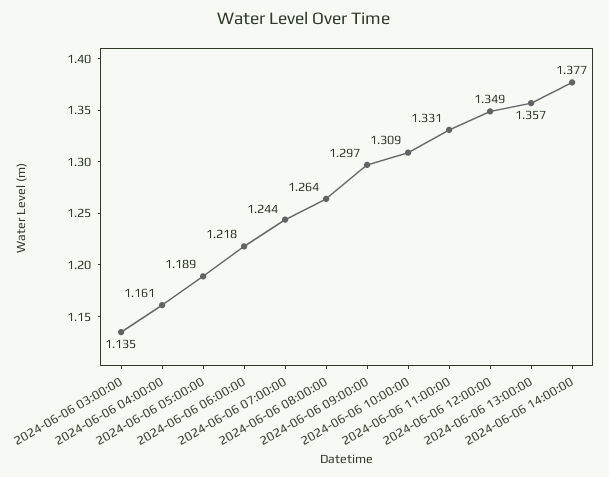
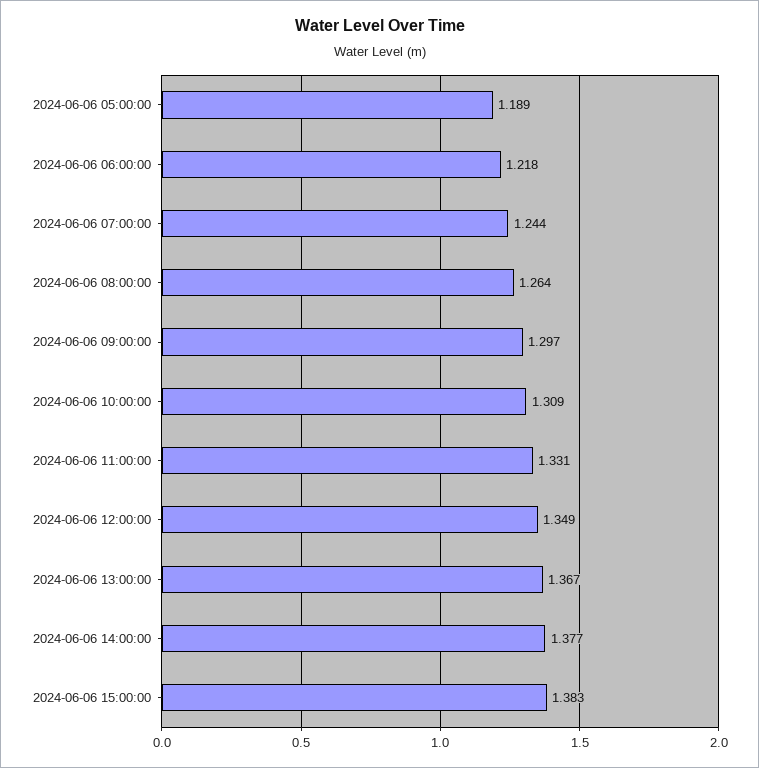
2024-06-06 03:00:00: 1.135 -> none
2024-06-06 04:00:00: 1.161 -> none
2024-06-06 13:00:00: 1.357 -> 1.367
2024-06-06 15:00:00: none -> 1.383

